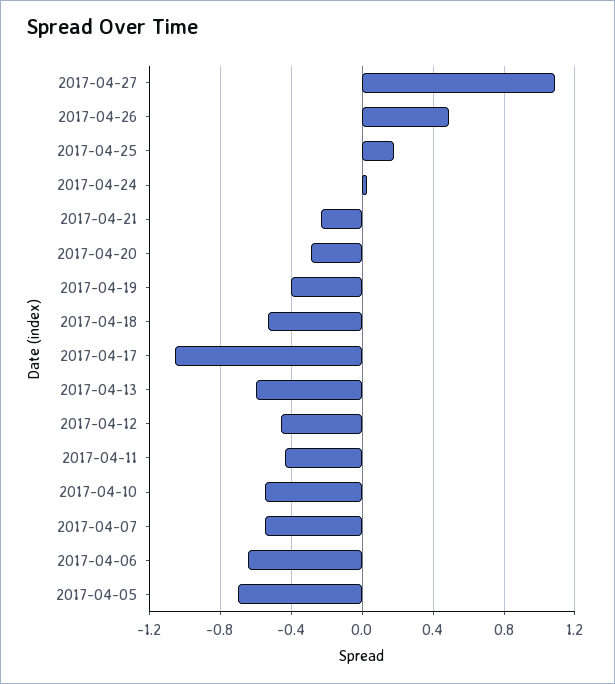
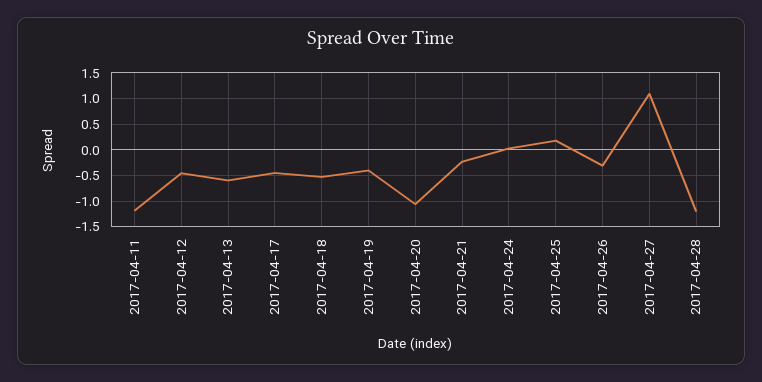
2017-04-26: 0.5 -> -0.25
2017-04-20: -0.3 -> -1
2017-04-17: -1.05 -> -0.5
2017-04-11: -0.45 -> -1.25
2017-04-10: -0.55 -> none
2017-04-07: -0.55 -> none
2017-04-06: -0.65 -> none
2017-04-05: -0.7 -> none
2017-04-28: none -> -1.25

